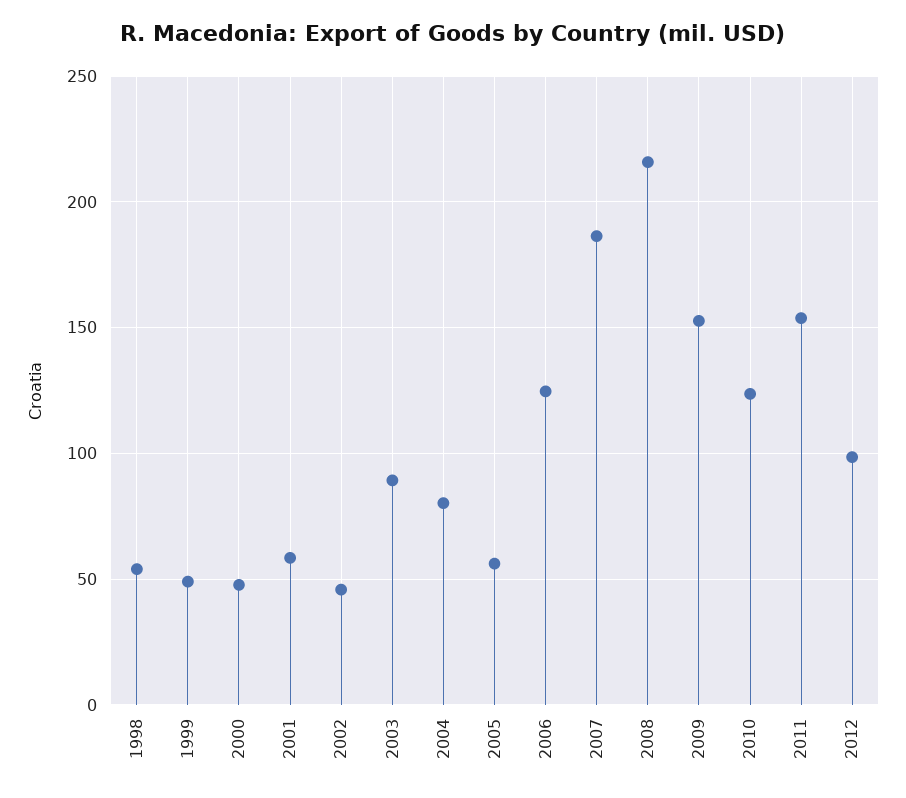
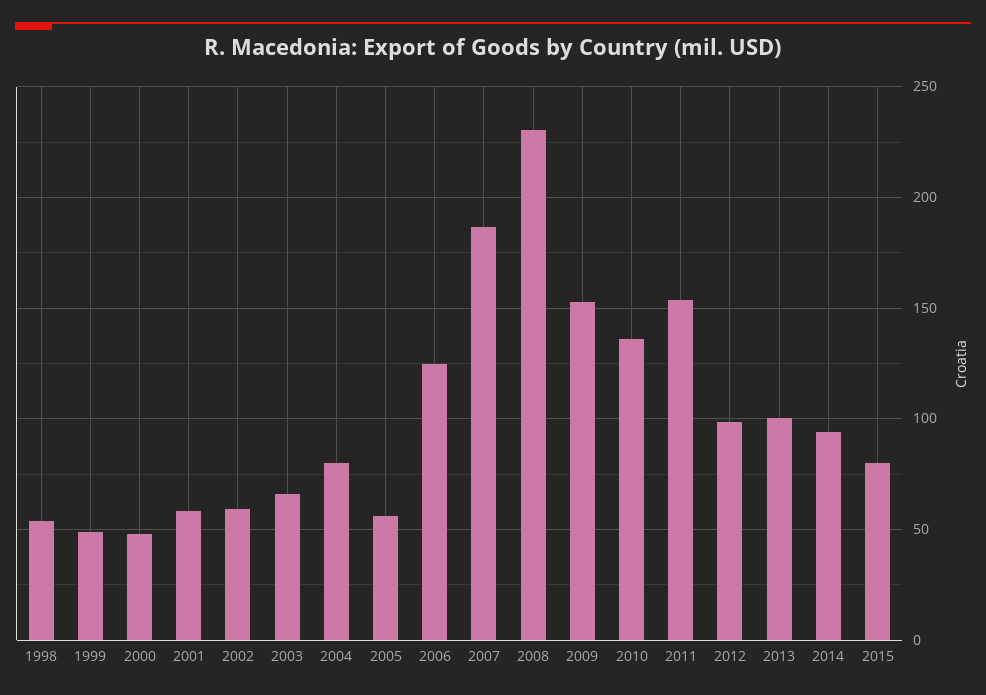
2002: 45 -> 60
2003: 90 -> 65
2008: 215 -> 230
2010: 125 -> 135
2013: none -> 100
2014: none -> 95
2015: none -> 80

